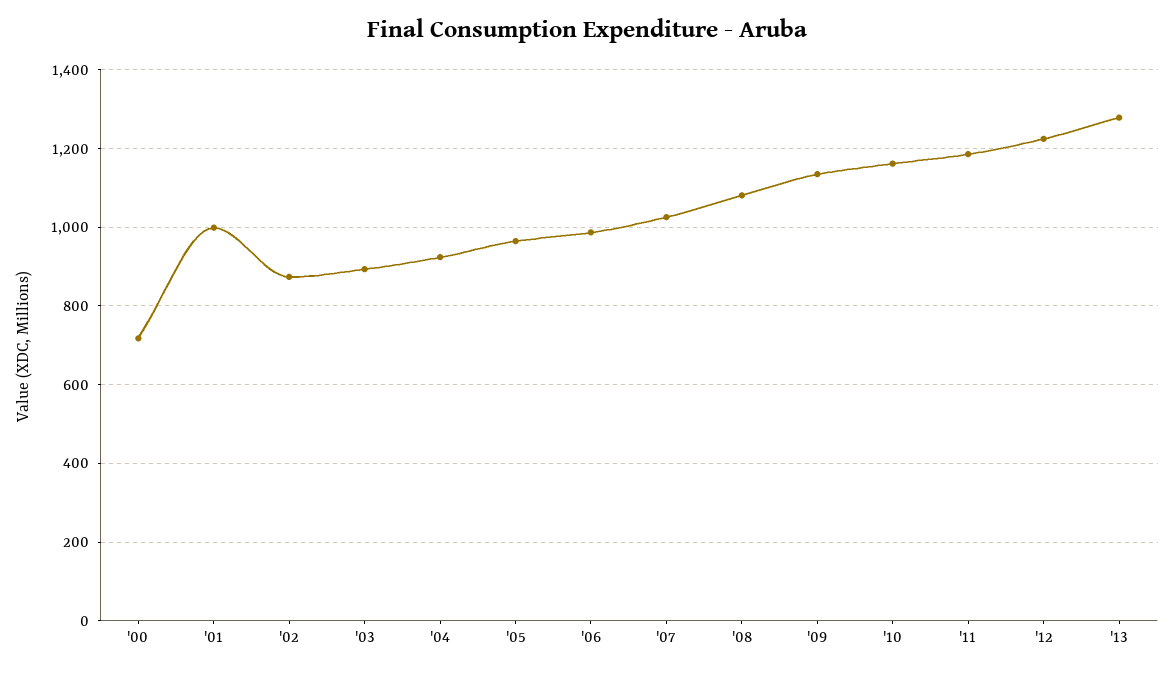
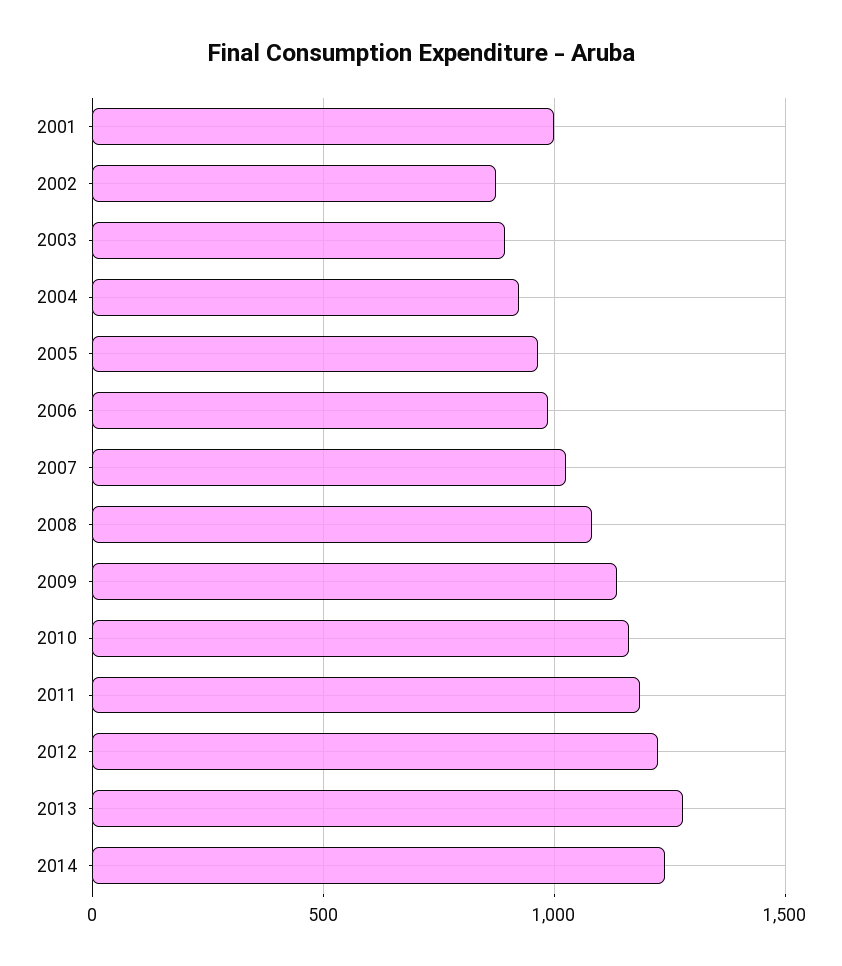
'00: 720 -> none
2014: none -> 1250

